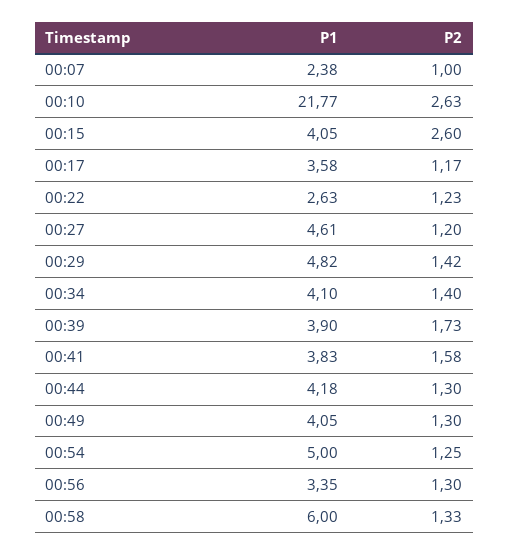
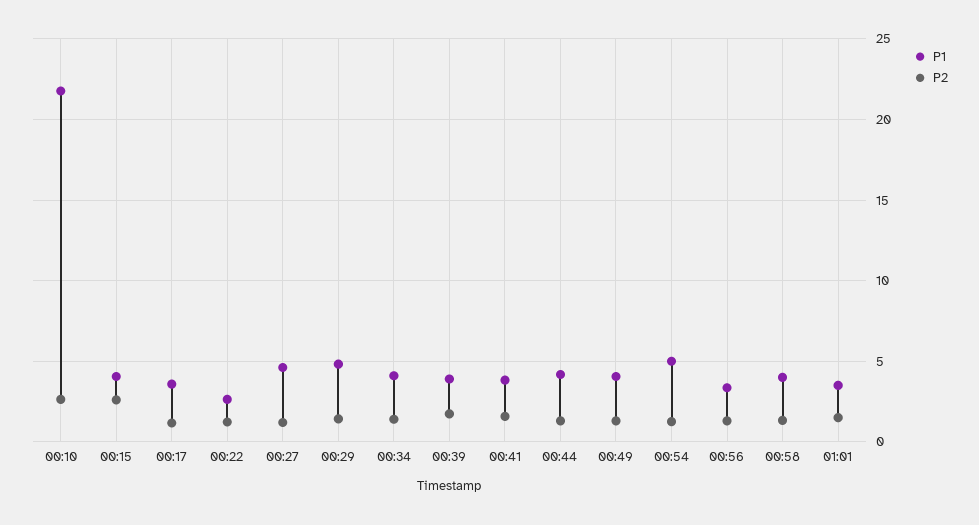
P1, 00:07: 2.38 -> none
P2, 00:07: 1 -> none
P1, 00:58: 6 -> 4
P1, 01:01: none -> 3.5
P2, 01:01: none -> 1.5

